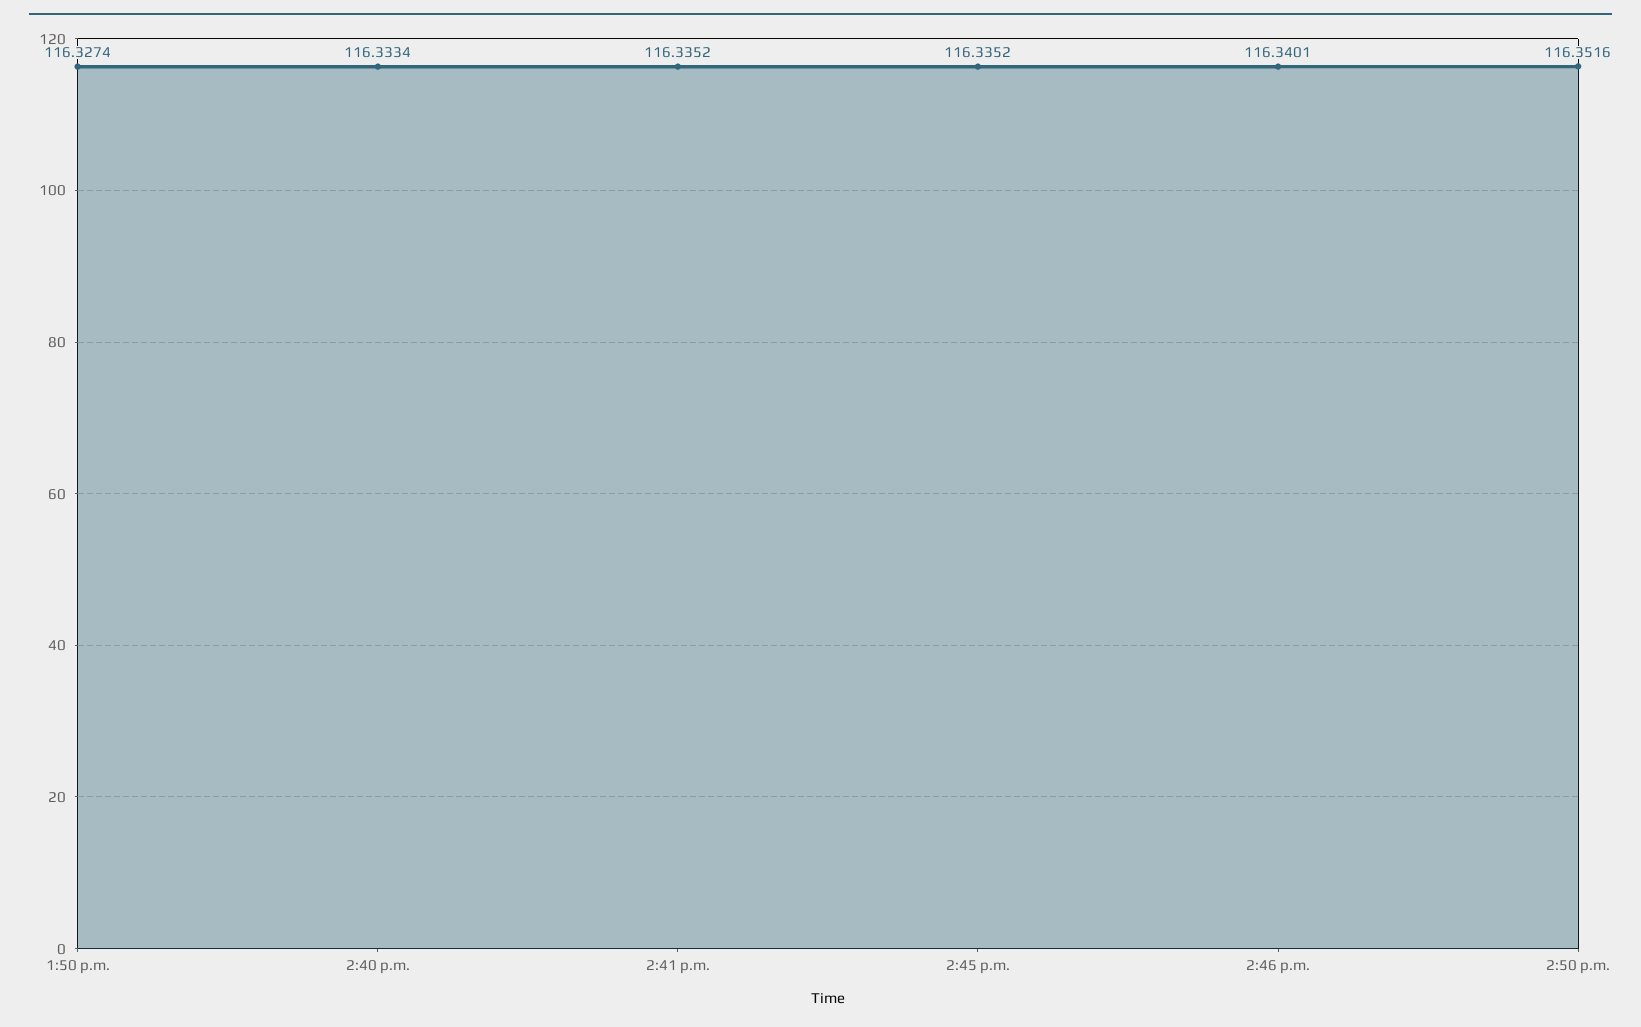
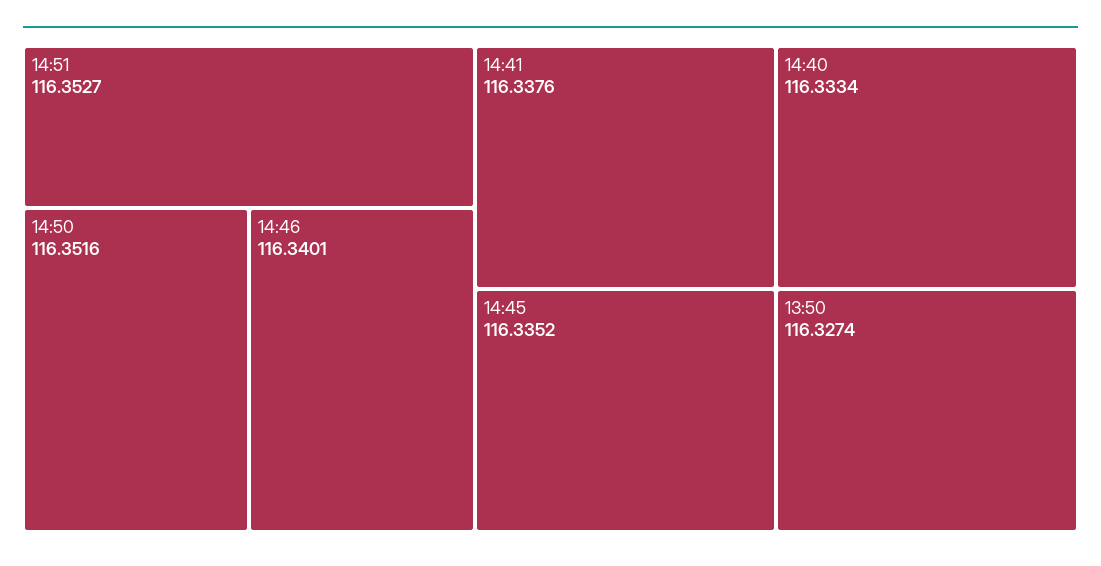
2:41 p.m.: 116.3352 -> 116.3376
14:51: none -> 116.3527

